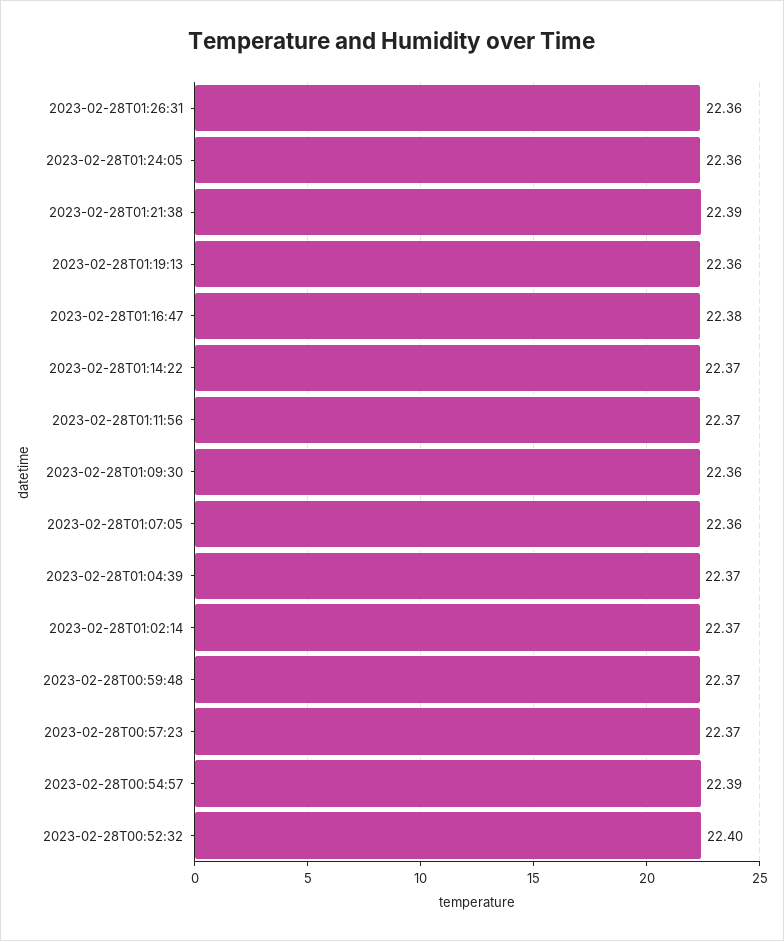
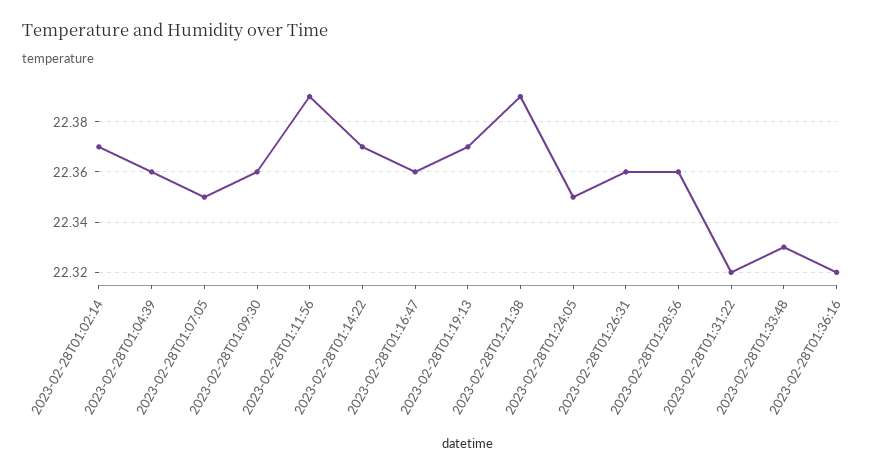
2023-02-28T01:24:05: 22.36 -> 22.35
2023-02-28T01:19:13: 22.36 -> 22.37
2023-02-28T01:16:47: 22.38 -> 22.36
2023-02-28T01:11:56: 22.37 -> 22.39
2023-02-28T01:07:05: 22.36 -> 22.35
2023-02-28T01:04:39: 22.37 -> 22.36
2023-02-28T00:59:48: 22.37 -> none
2023-02-28T00:57:23: 22.37 -> none
2023-02-28T00:54:57: 22.39 -> none
2023-02-28T00:52:32: 22.4 -> none
2023-02-28T01:28:56: none -> 22.36
2023-02-28T01:31:22: none -> 22.32
2023-02-28T01:33:48: none -> 22.33
2023-02-28T01:36:16: none -> 22.32

